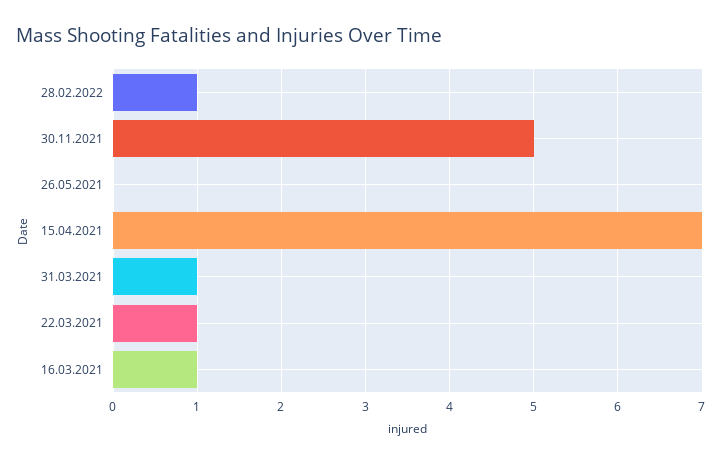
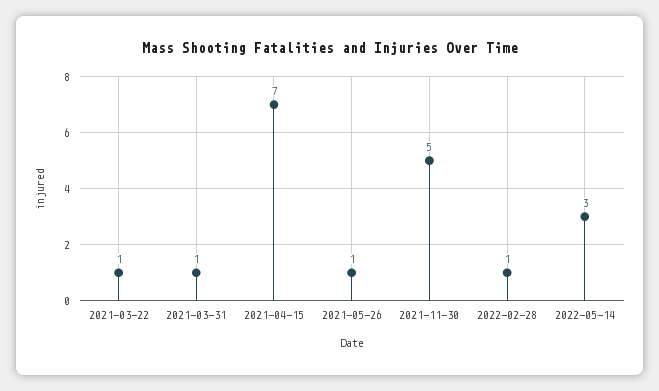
26.05.2021: 0 -> 1
16.03.2021: 1 -> none
2022-05-14: none -> 3

